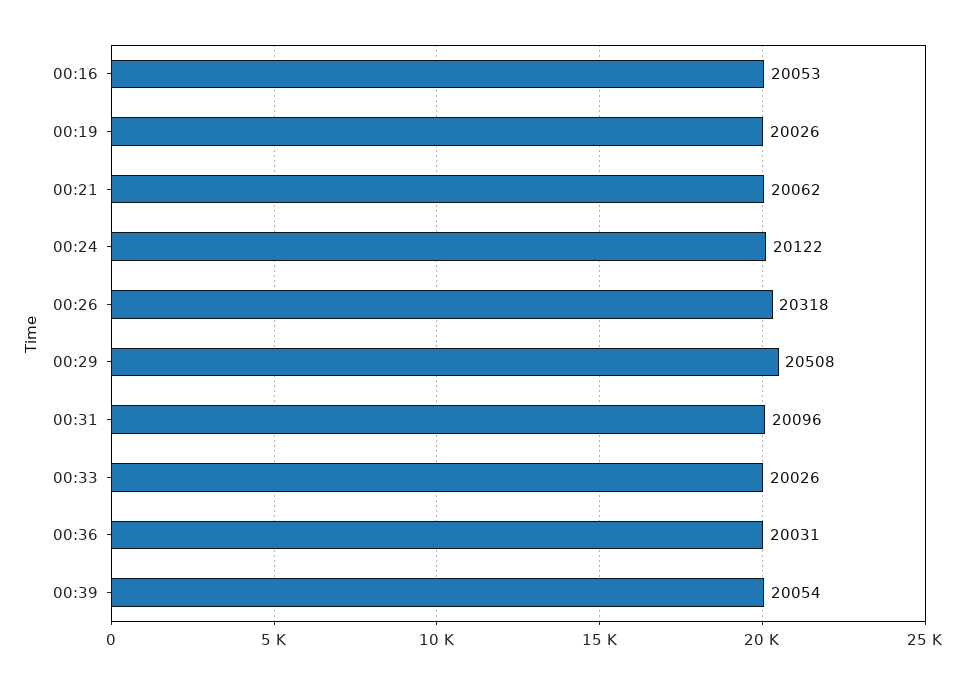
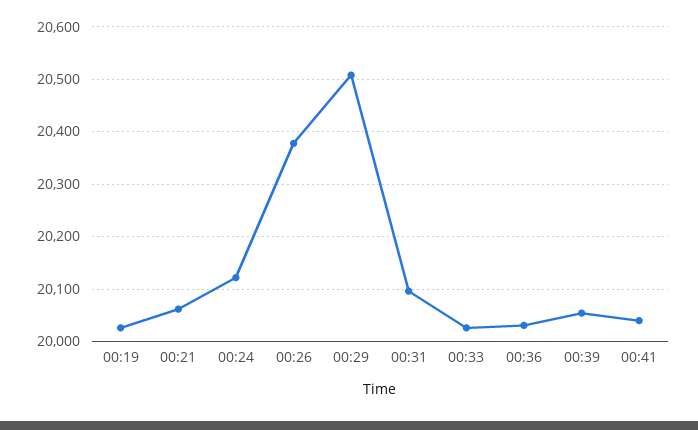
00:16: 20053 -> none
00:26: 20318 -> 20380
00:41: none -> 20040

